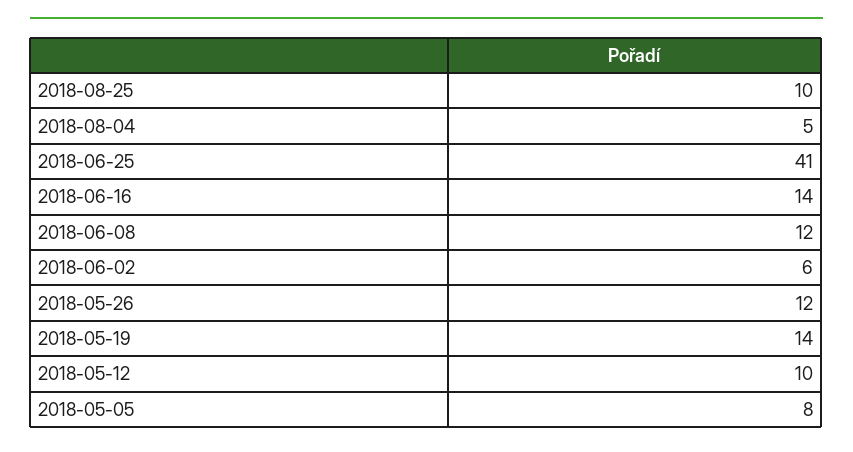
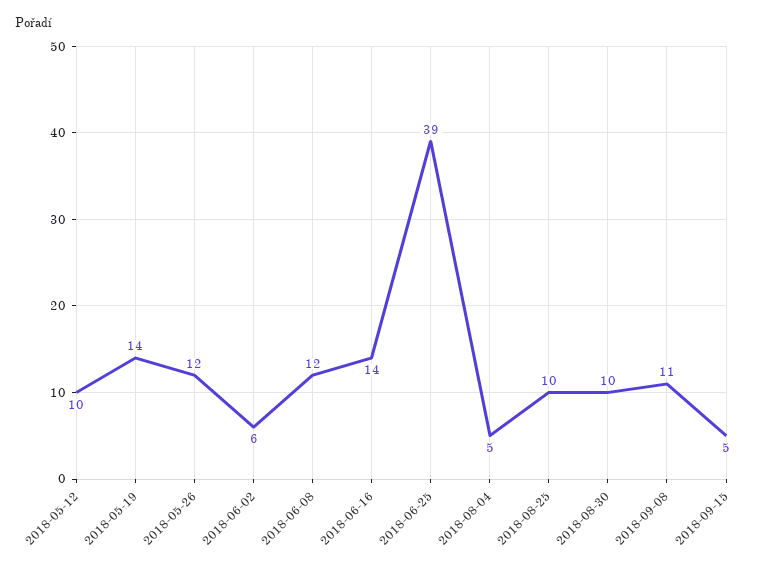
2018-06-25: 41 -> 39
2018-05-05: 8 -> none
2018-08-30: none -> 10
2018-09-08: none -> 11
2018-09-15: none -> 5

